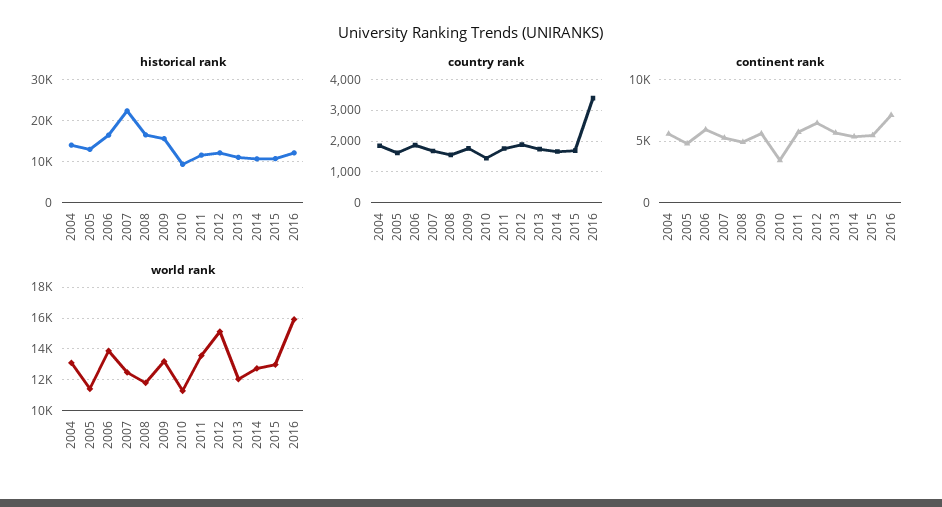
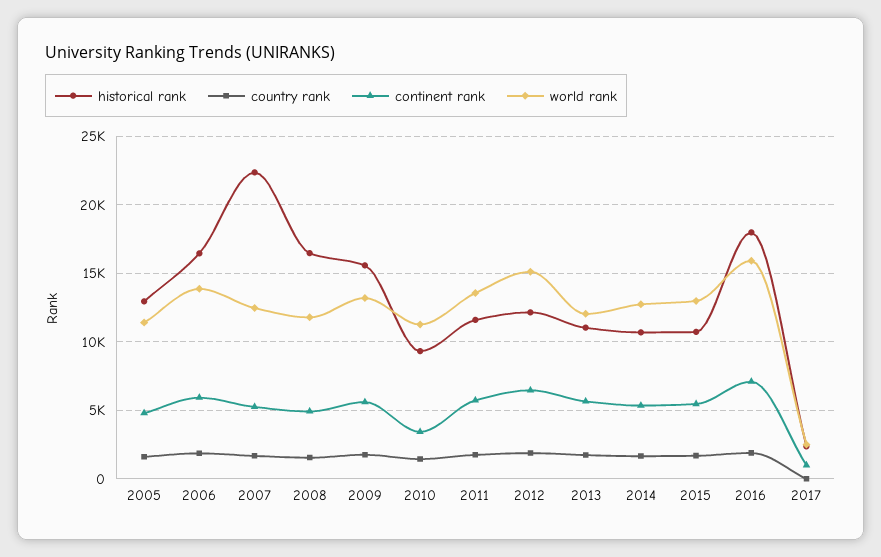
historical rank, 2004: 14000 -> none
historical rank, 2016: 12000 -> 18000
country rank, 2004: 1800 -> none
country rank, 2016: 3400 -> 2000
continent rank, 2004: 5500 -> none
world rank, 2004: 13000 -> none
historical rank, 2017: none -> 2500
country rank, 2017: none -> 0
continent rank, 2017: none -> 1000
world rank, 2017: none -> 2500

